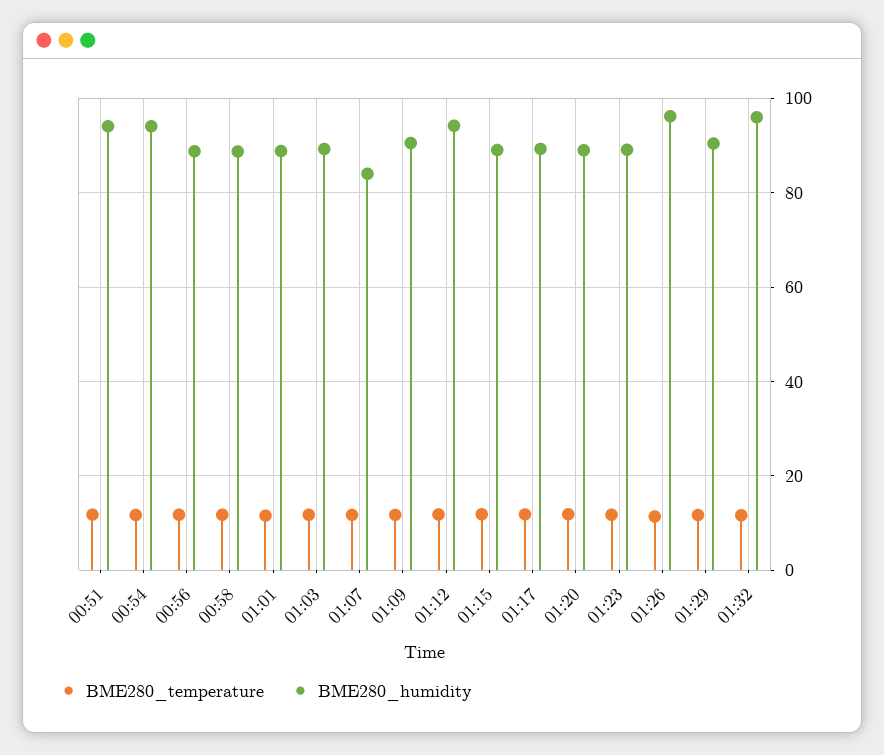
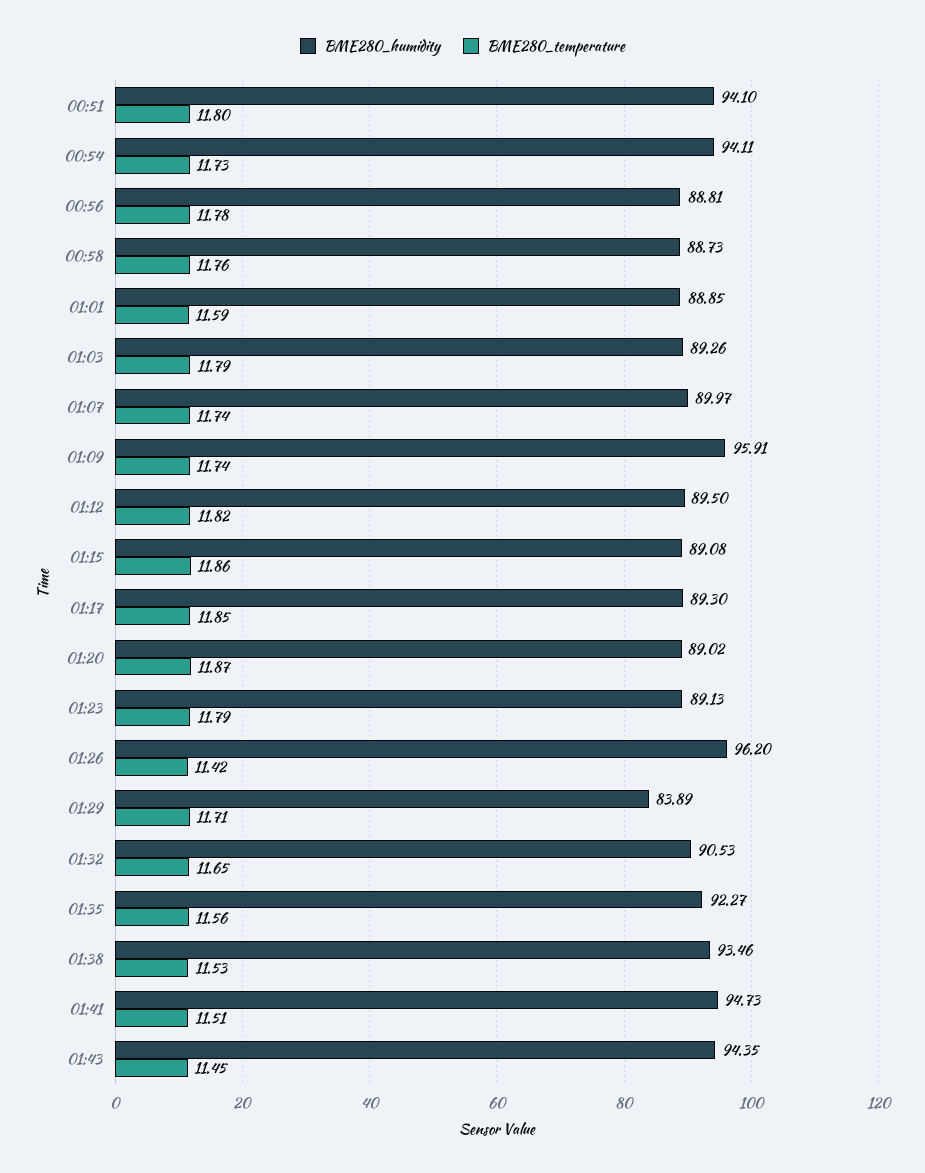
BME280_humidity, 01:07: 84 -> 89.97
BME280_humidity, 01:09: 90 -> 95.91
BME280_humidity, 01:12: 94 -> 89.5
BME280_humidity, 01:29: 90 -> 83.89
BME280_humidity, 01:32: 96 -> 90.53
BME280_humidity, 01:35: none -> 92.27
BME280_temperature, 01:35: none -> 11.56
BME280_humidity, 01:38: none -> 93.46
BME280_temperature, 01:38: none -> 11.53
BME280_humidity, 01:41: none -> 94.73
BME280_temperature, 01:41: none -> 11.51
BME280_humidity, 01:43: none -> 94.35
BME280_temperature, 01:43: none -> 11.45

